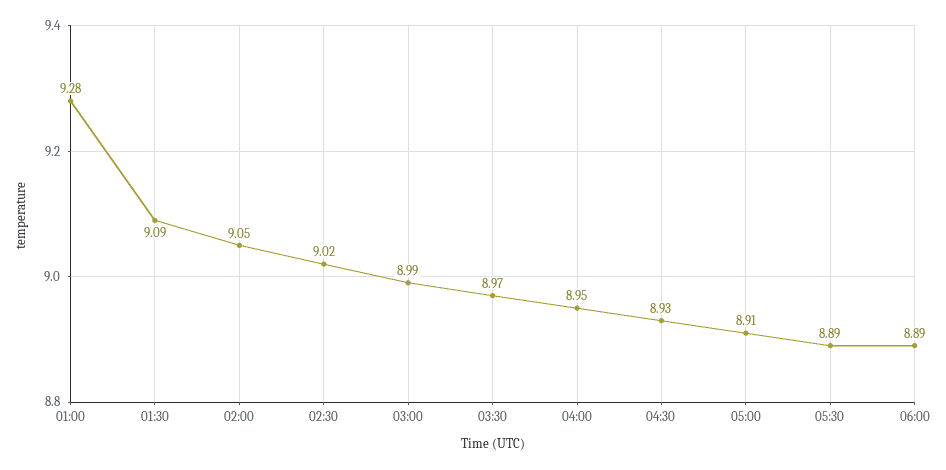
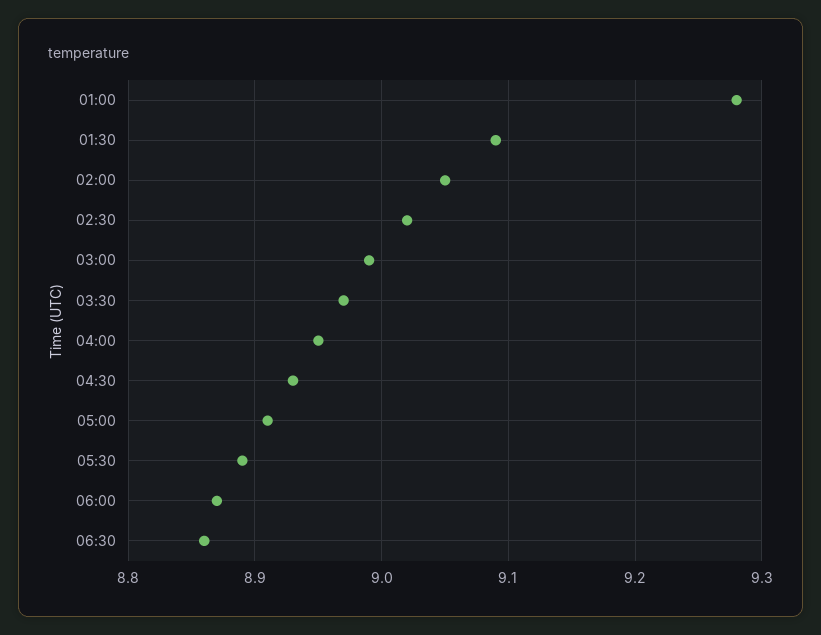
06:00: 8.89 -> 8.87
06:30: none -> 8.86

